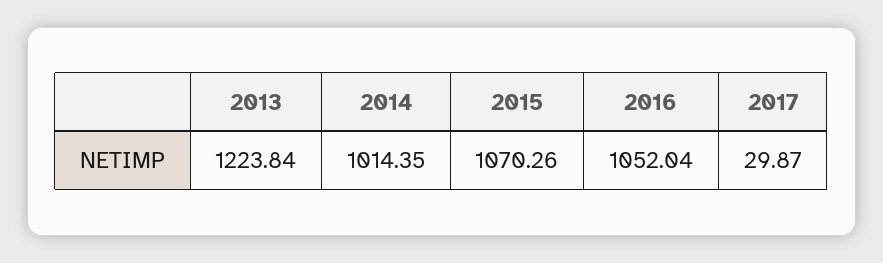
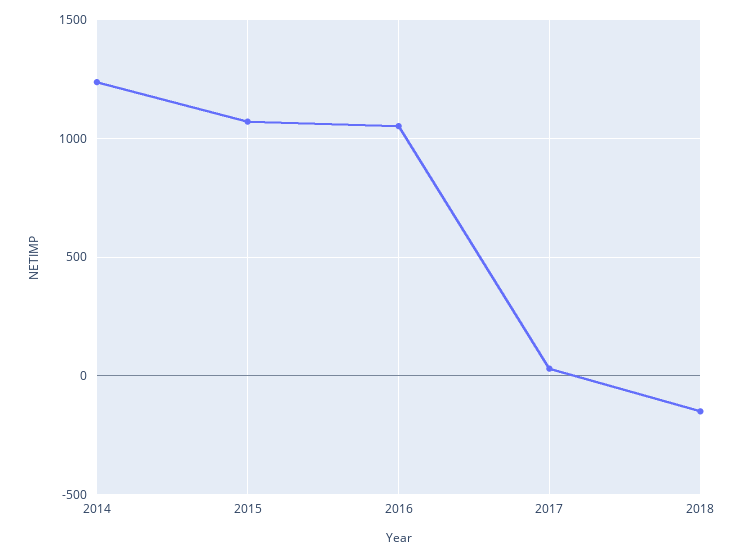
2013: 1223.84 -> none
2014: 1014.35 -> 1250
2018: none -> -150

